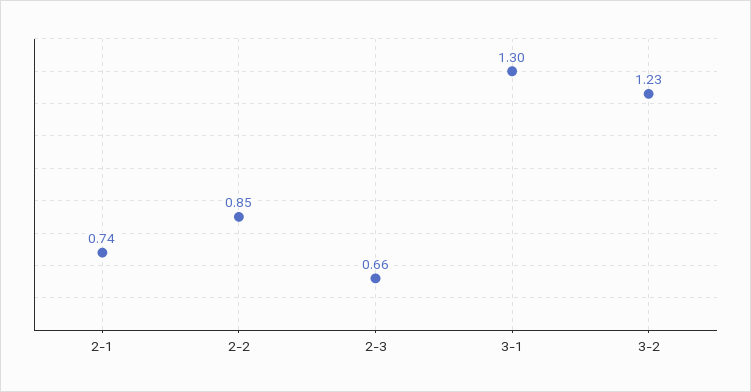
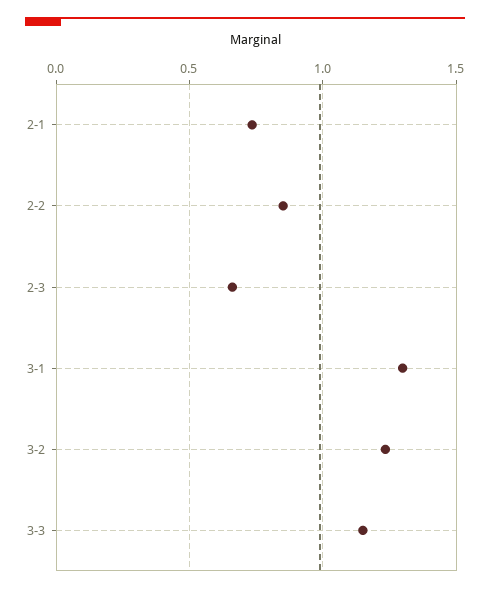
3-3: none -> 1.15

